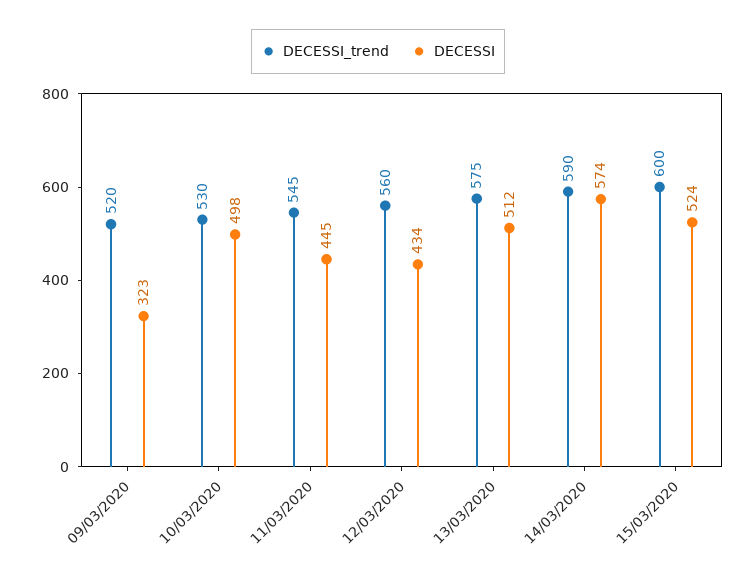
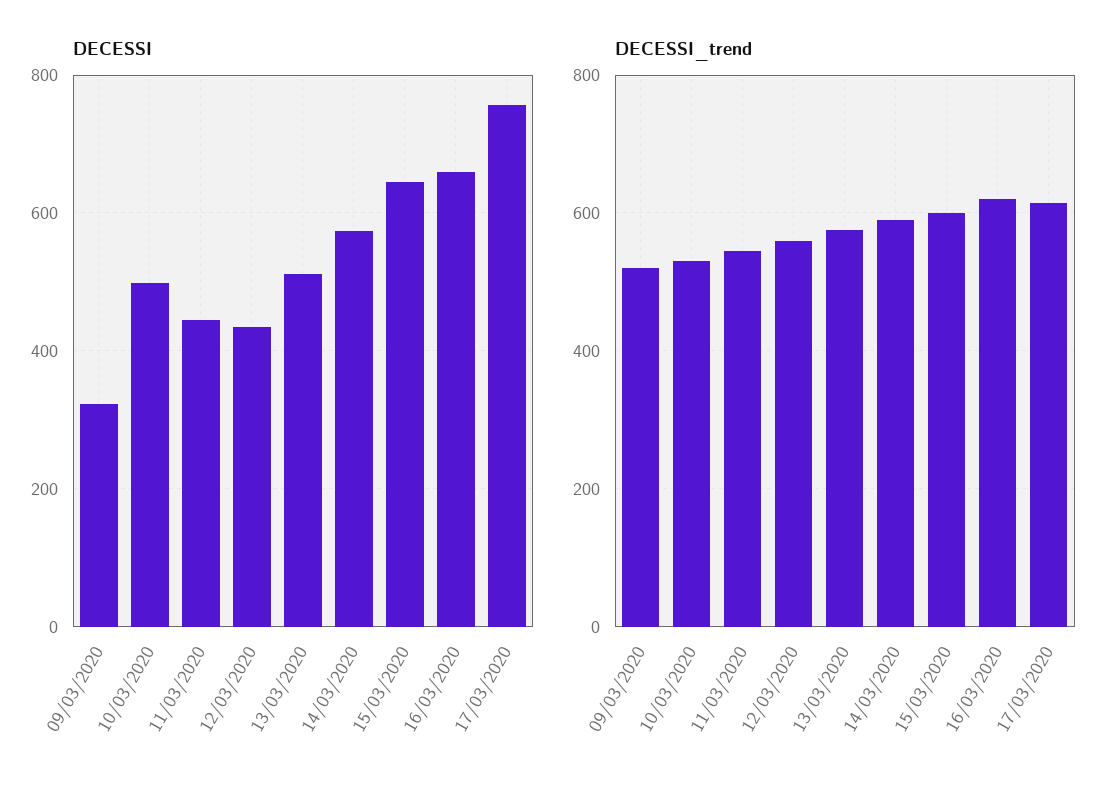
DECESSI, 15/03/2020: 524 -> 640
DECESSI, 16/03/2020: none -> 660
DECESSI, 17/03/2020: none -> 760
DECESSI_trend, 16/03/2020: none -> 620
DECESSI_trend, 17/03/2020: none -> 620

